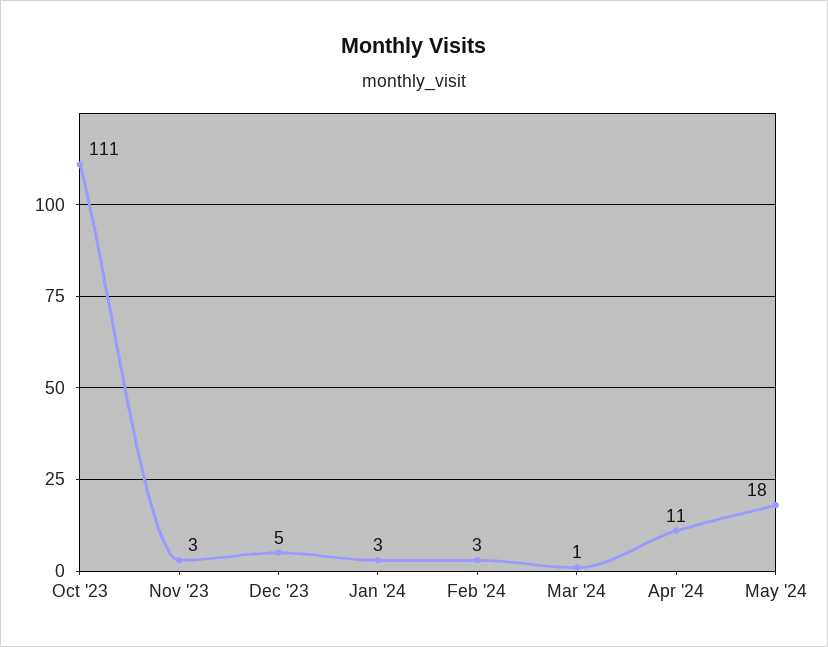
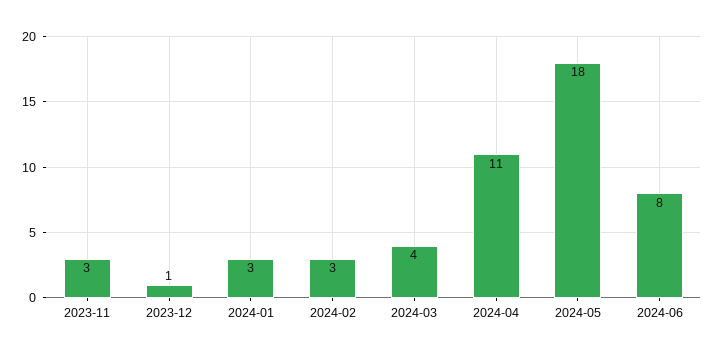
Oct '23: 111 -> none
Dec '23: 5 -> 1
Mar '24: 1 -> 4
2024-06: none -> 8

